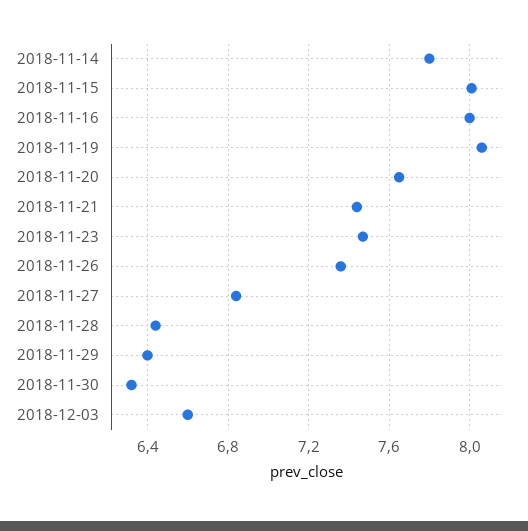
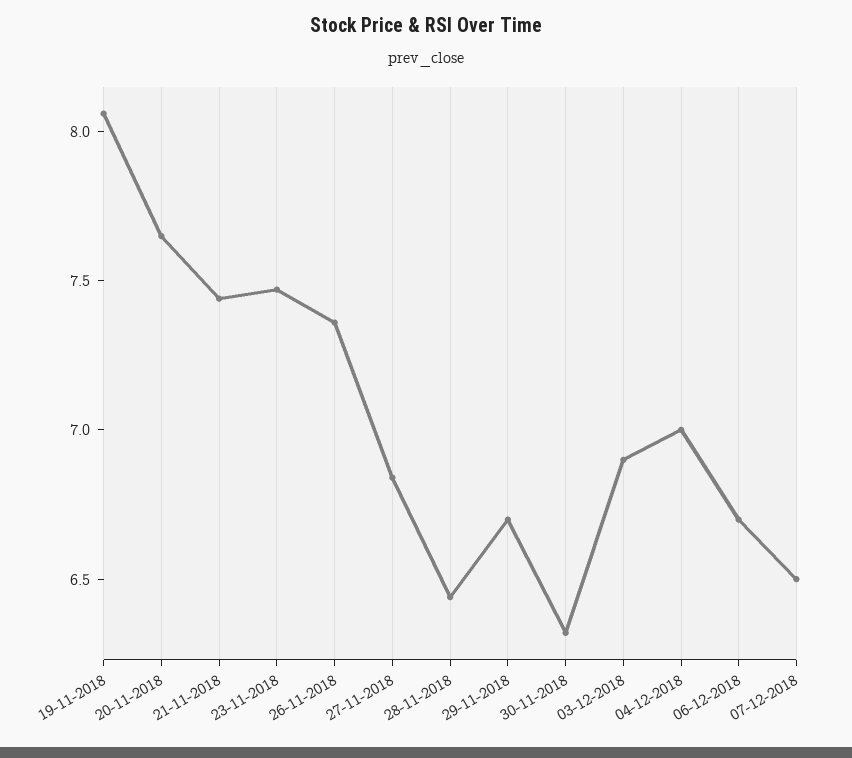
2018-11-14: 7.8 -> none
2018-11-15: 8 -> none
2018-11-16: 8 -> none
2018-11-29: 6.4 -> 6.7
2018-12-03: 6.6 -> 6.9
04-12-2018: none -> 7
06-12-2018: none -> 6.7
07-12-2018: none -> 6.5

